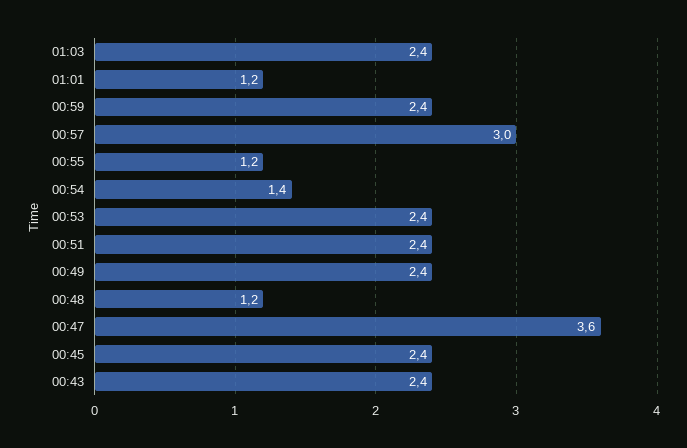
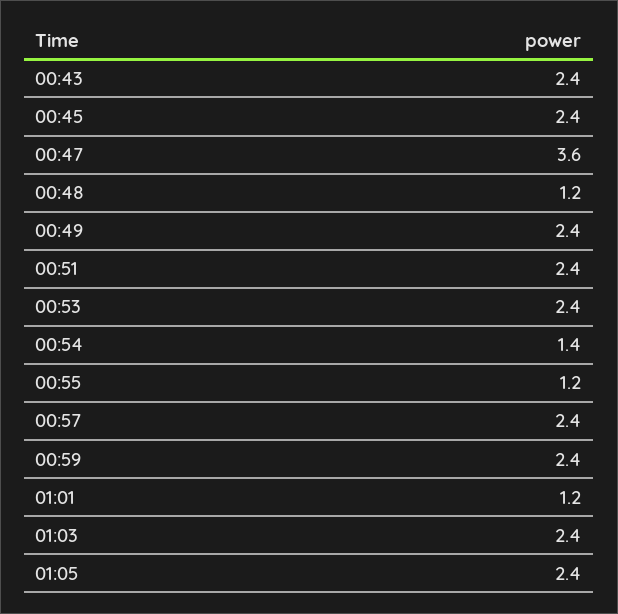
00:57: 3 -> 2.4
01:05: none -> 2.4

